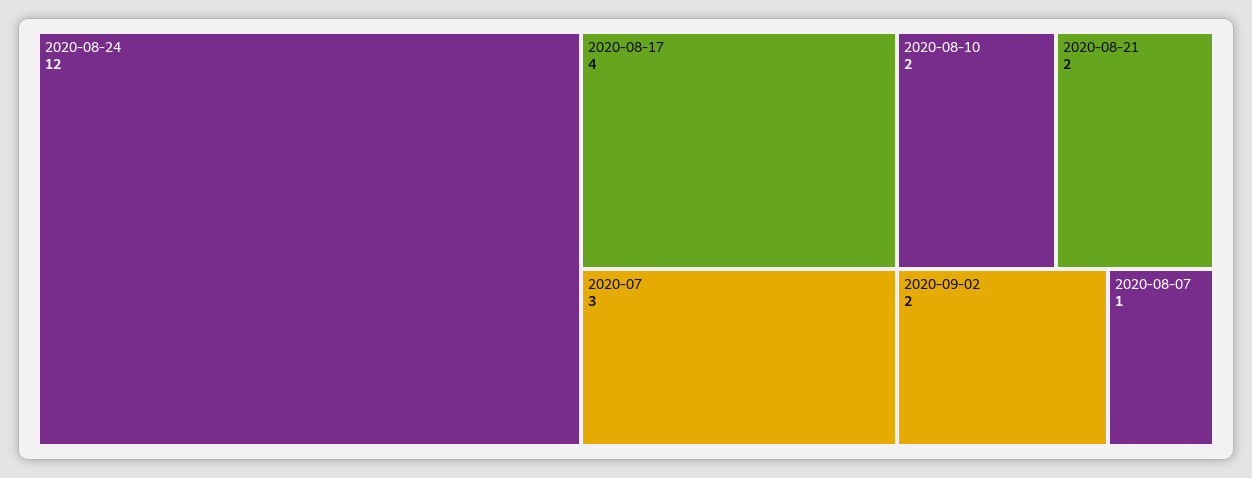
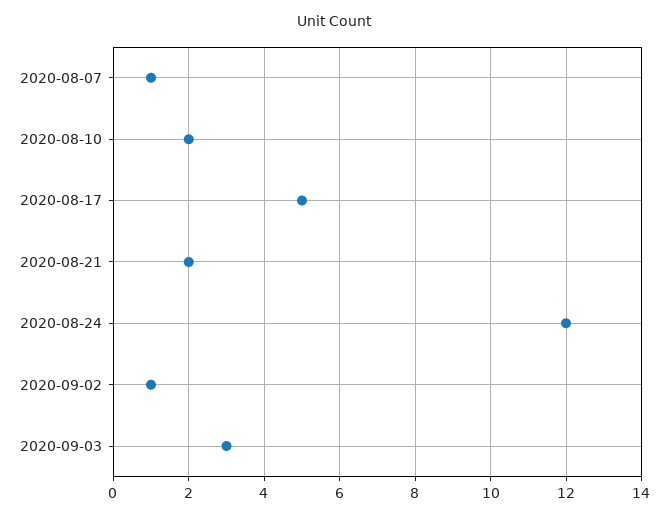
2020-08-17: 4 -> 5
2020-07: 3 -> none
2020-09-02: 2 -> 1
2020-09-03: none -> 3

